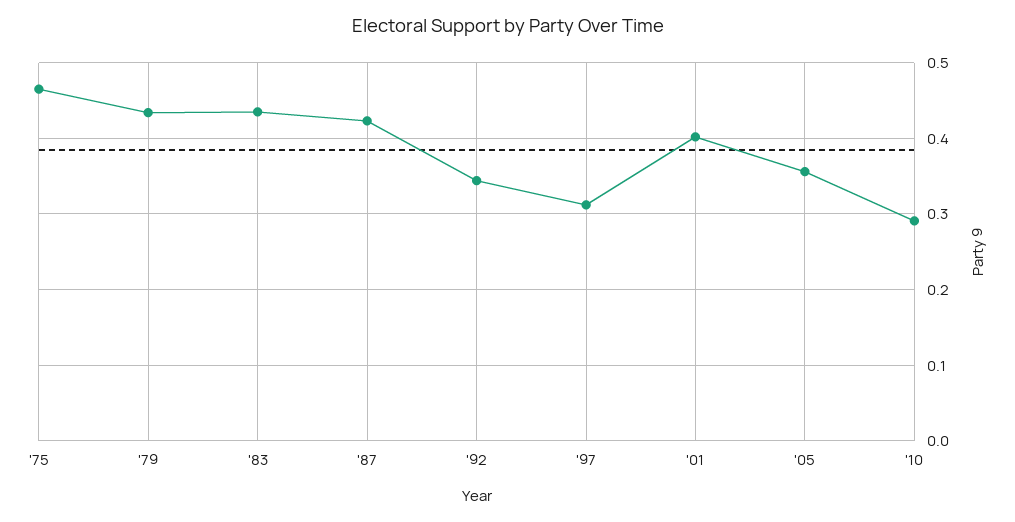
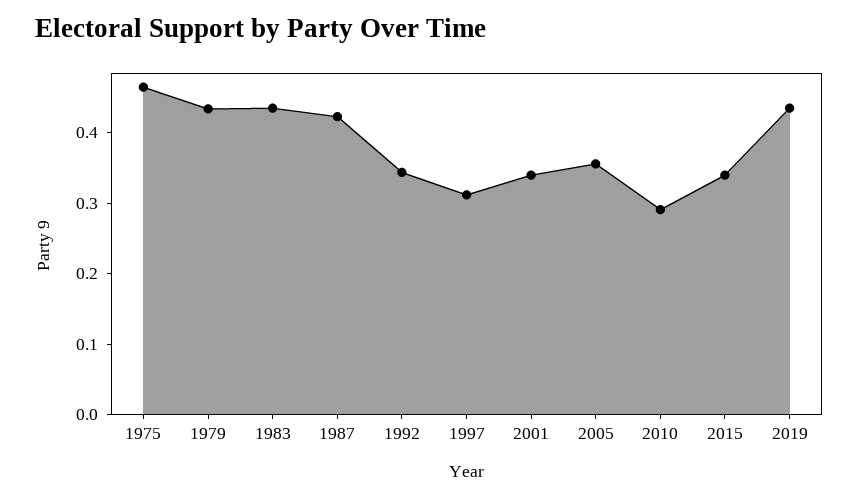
'01: 0.4 -> 0.34
2015: none -> 0.34
2019: none -> 0.44

